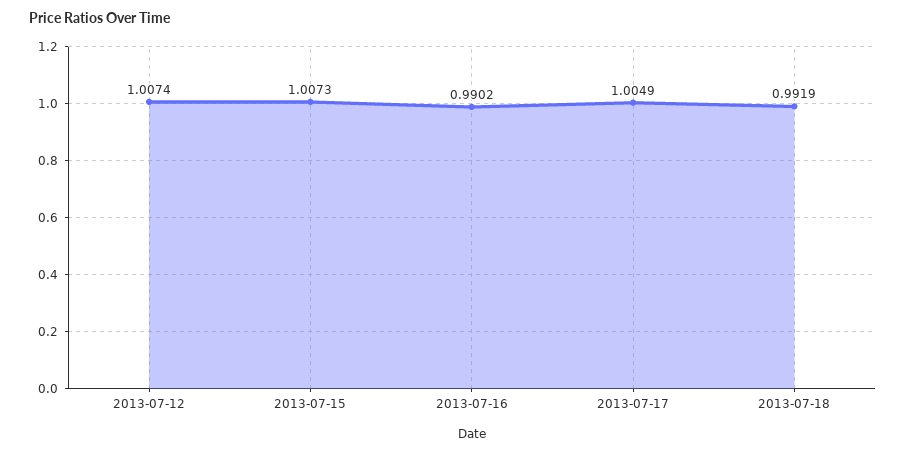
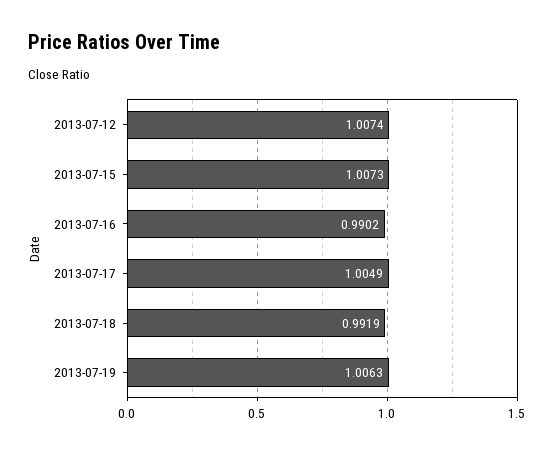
2013-07-19: none -> 1.0063

